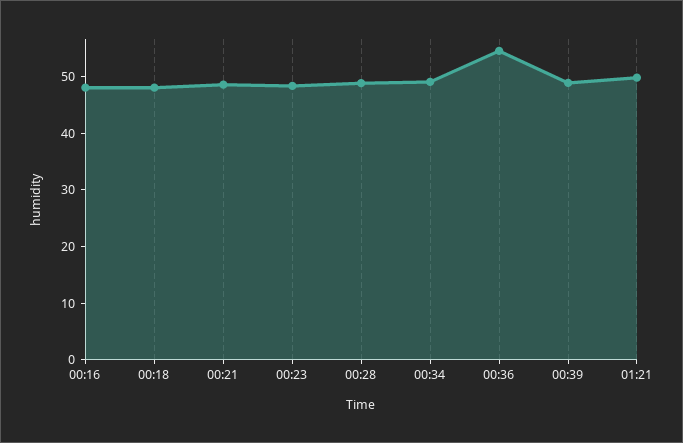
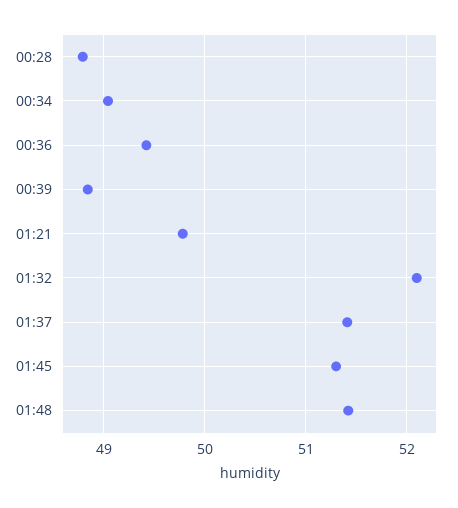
00:16: 48 -> none
00:18: 48 -> none
00:21: 48 -> none
00:23: 48 -> none
00:36: 54 -> 49.4
01:32: none -> 52.1
01:37: none -> 51.4
01:45: none -> 51.3
01:48: none -> 51.4

